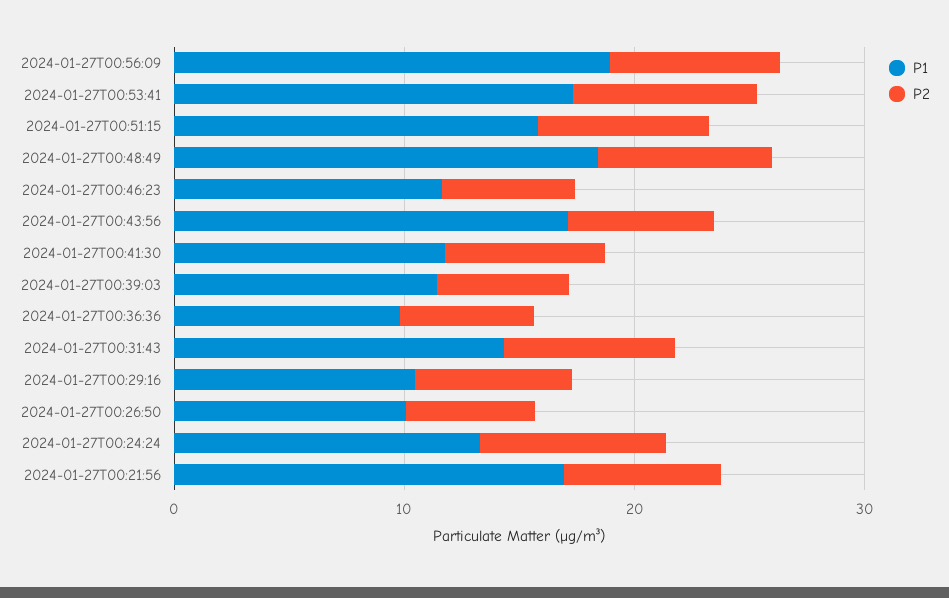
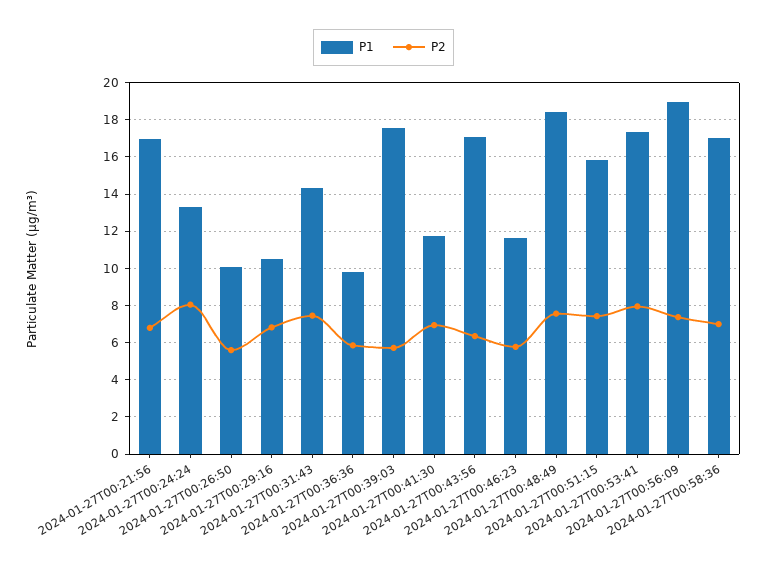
P1, 2024-01-27T00:39:03: 12 -> 17.5
P1, 2024-01-27T00:58:36: none -> 17
P2, 2024-01-27T00:58:36: none -> 7

